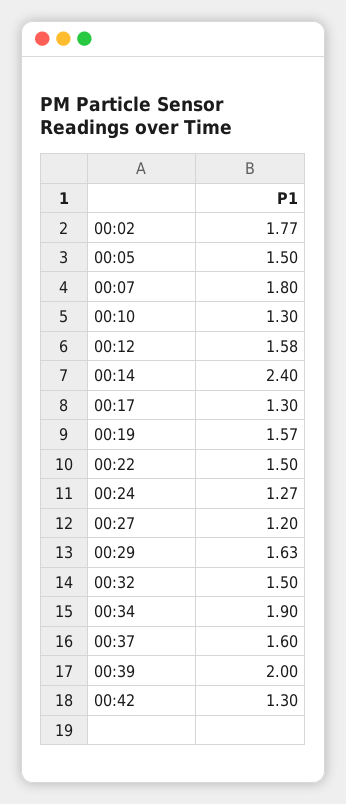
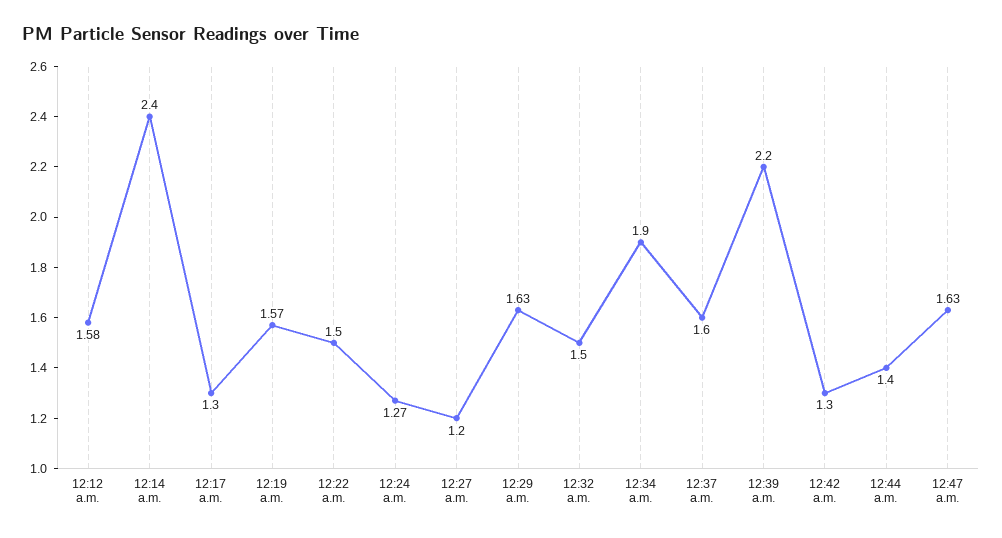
00:02: 1.77 -> none
00:05: 1.5 -> none
00:07: 1.8 -> none
00:10: 1.3 -> none
00:39: 2 -> 2.2
12:44 a.m.: none -> 1.4
12:47 a.m.: none -> 1.63

